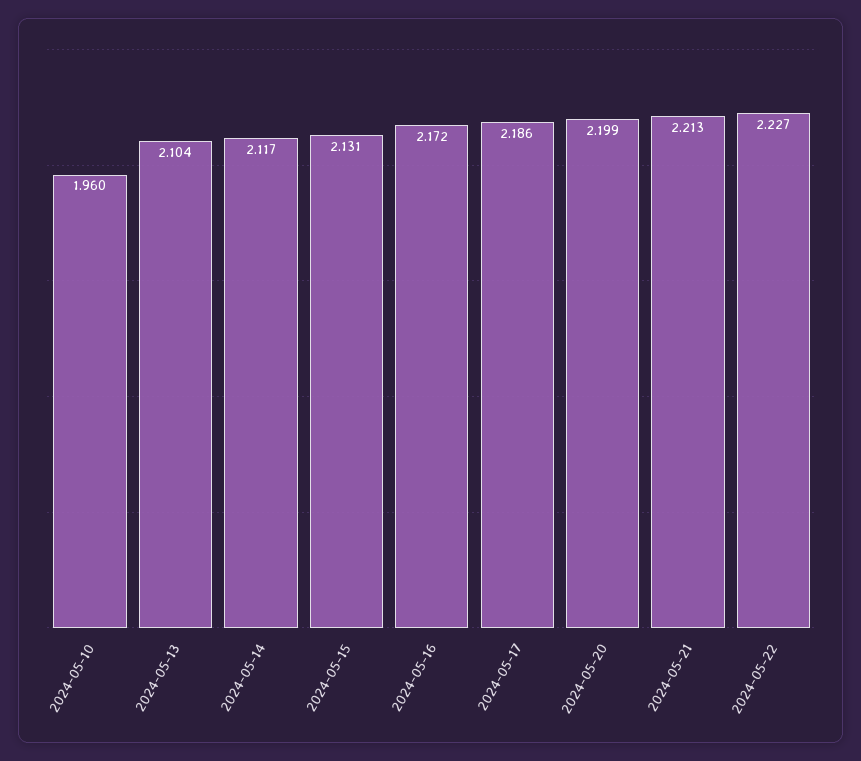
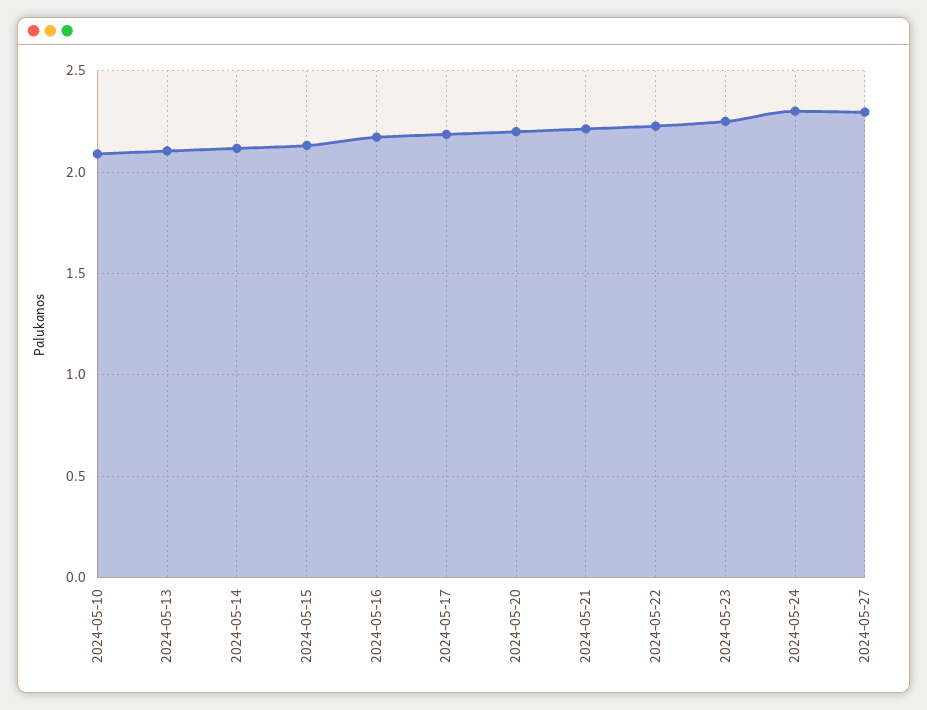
2024-05-10: 1.96 -> 2.1
2024-05-23: none -> 2.25
2024-05-24: none -> 2.3
2024-05-27: none -> 2.3

